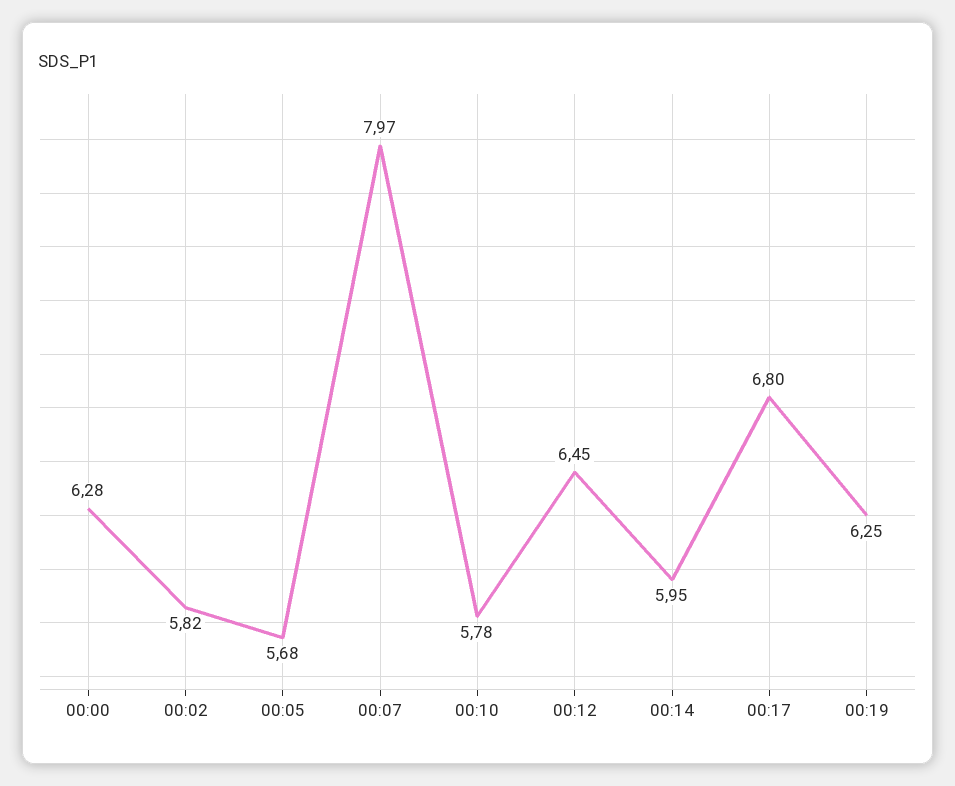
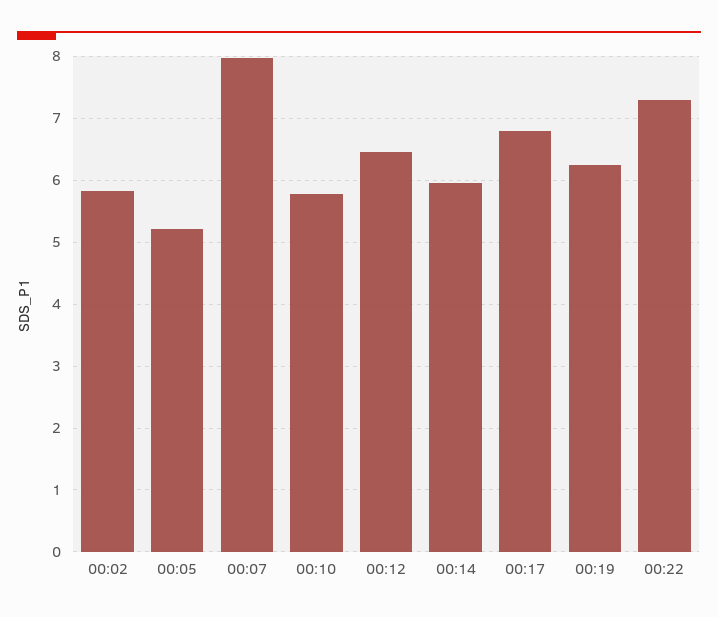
00:00: 6.28 -> none
00:05: 5.68 -> 5.2
00:22: none -> 7.3

